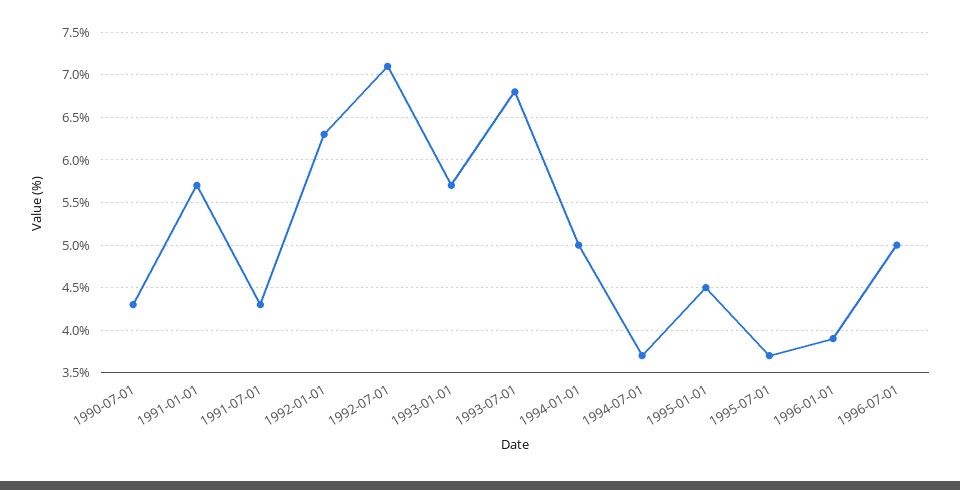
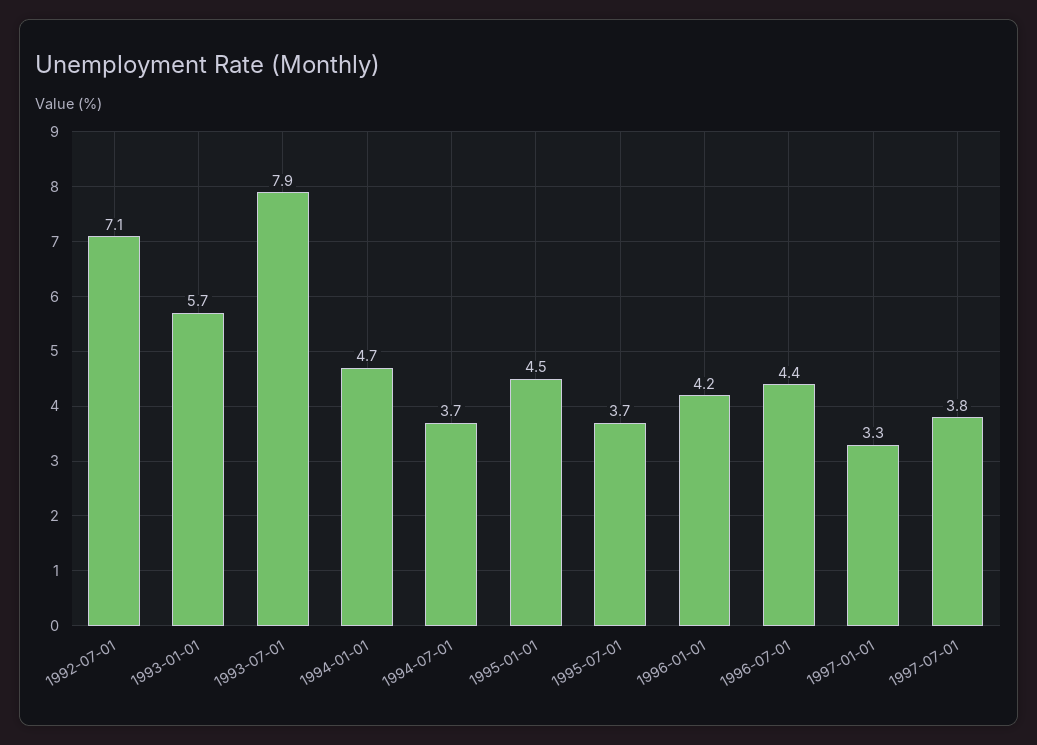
1990-07-01: 4.3 -> none
1991-01-01: 5.7 -> none
1991-07-01: 4.3 -> none
1992-01-01: 6.3 -> none
1993-07-01: 6.8 -> 7.9
1994-01-01: 5 -> 4.7
1996-01-01: 3.9 -> 4.2
1996-07-01: 5 -> 4.4
1997-01-01: none -> 3.3
1997-07-01: none -> 3.8

